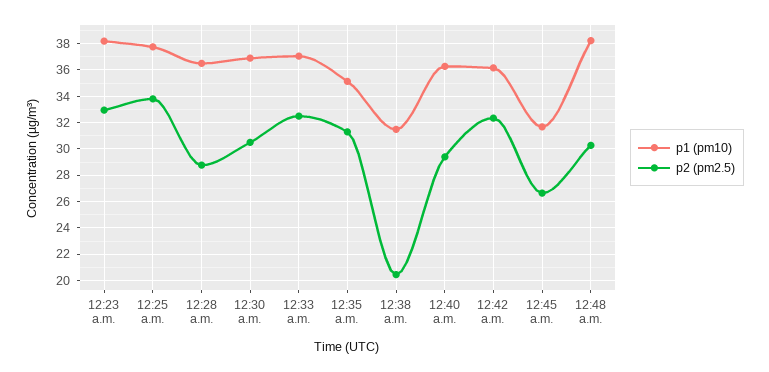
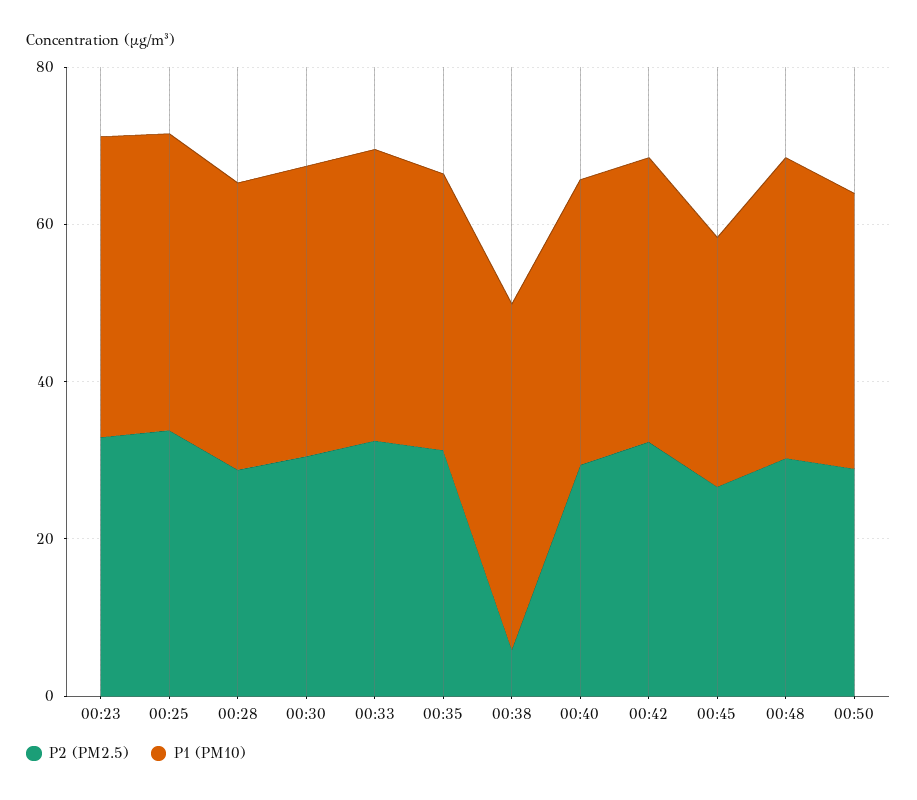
p1 (pm10), 12:38 a.m.: 31.5 -> 45
p2 (pm2.5), 12:38 a.m.: 20.5 -> 5
p2 (pm2.5), 00:50: none -> 30
p1 (pm10), 00:50: none -> 35

